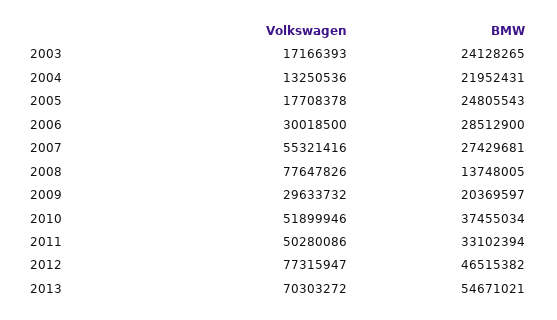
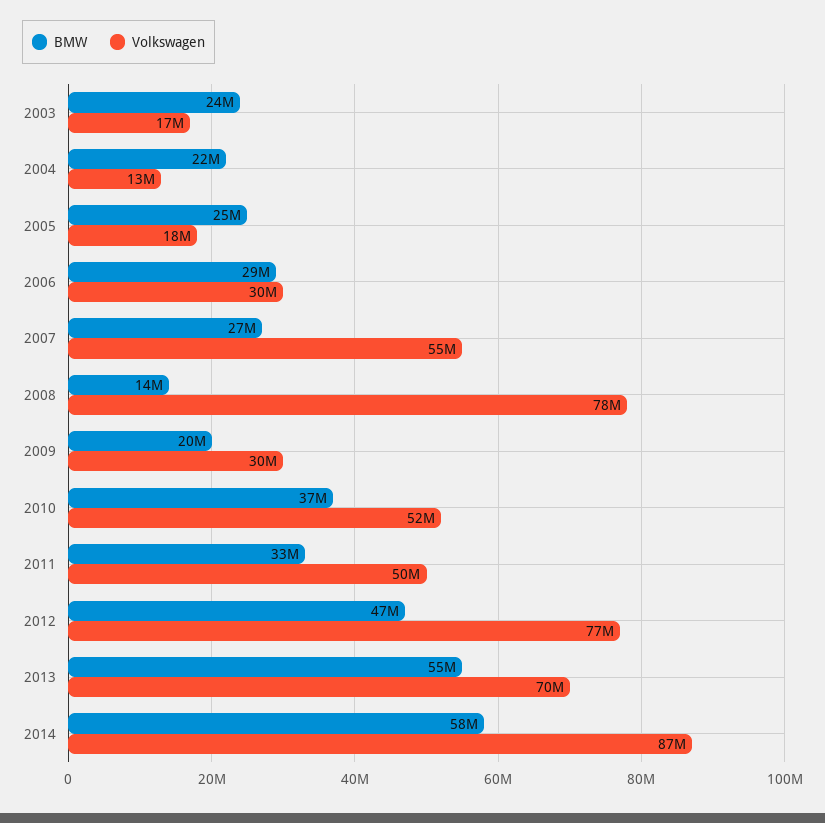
BMW, 2014: none -> 58000000
Volkswagen, 2014: none -> 87000000

